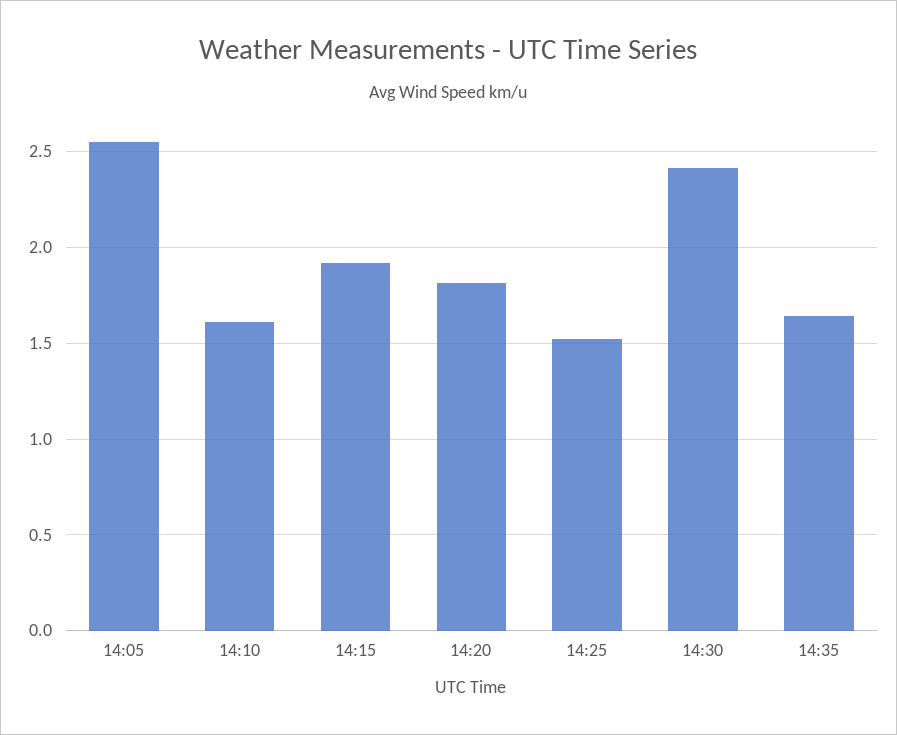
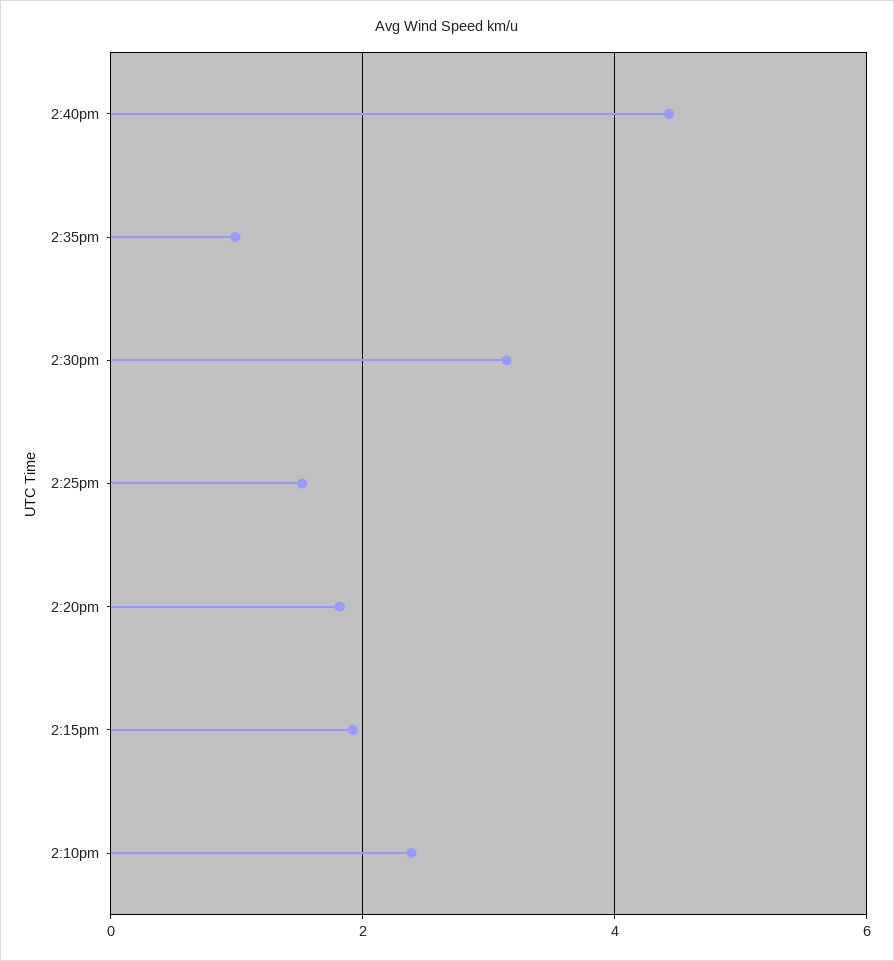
14:05: 2.55 -> none
14:10: 1.6 -> 2.4
14:30: 2.4 -> 3.2
14:35: 1.65 -> 1
2:40pm: none -> 4.4

